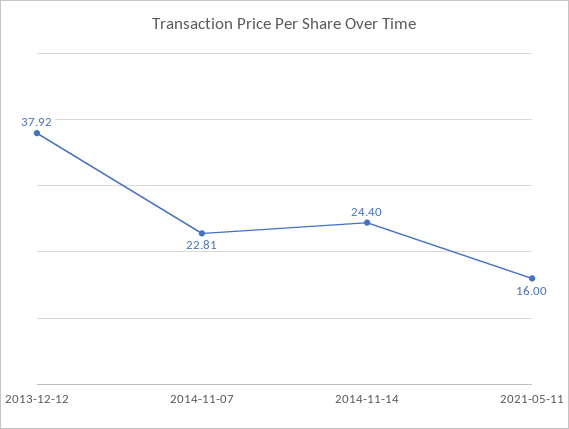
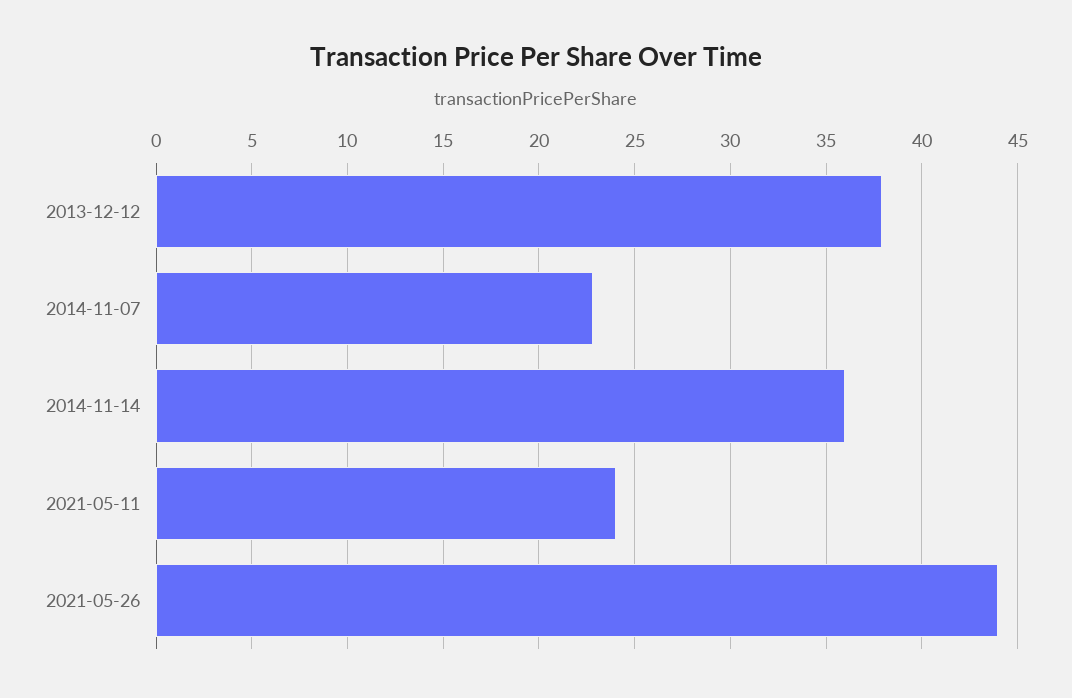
2014-11-14: 24.4 -> 36
2021-05-11: 16 -> 24
2021-05-26: none -> 44

